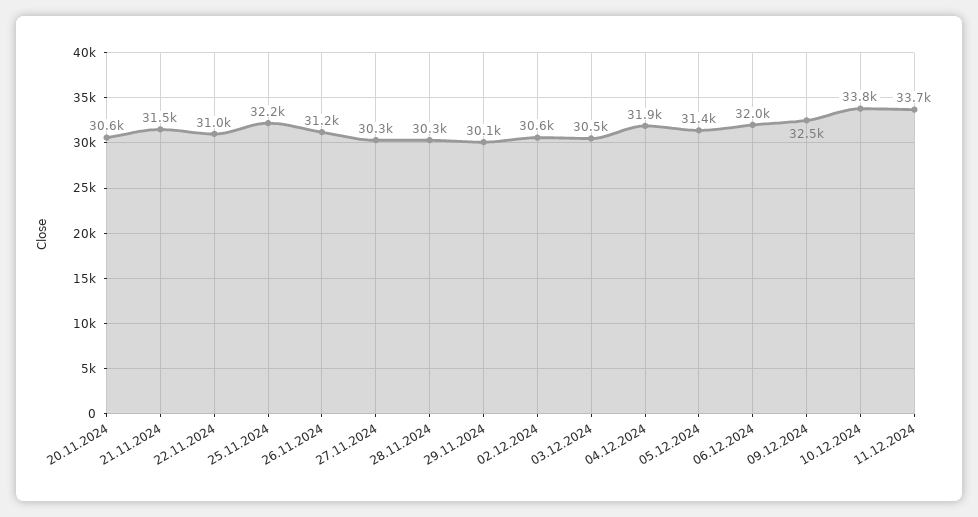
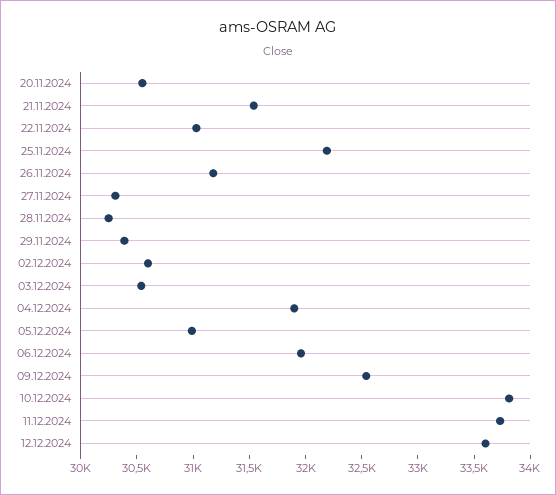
29.11.2024: 30100 -> 30400
05.12.2024: 31400 -> 31000
12.12.2024: none -> 33600

